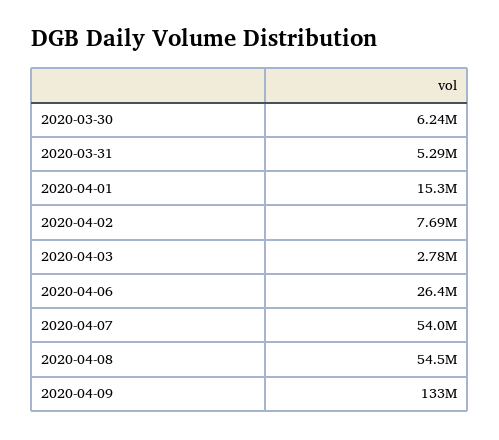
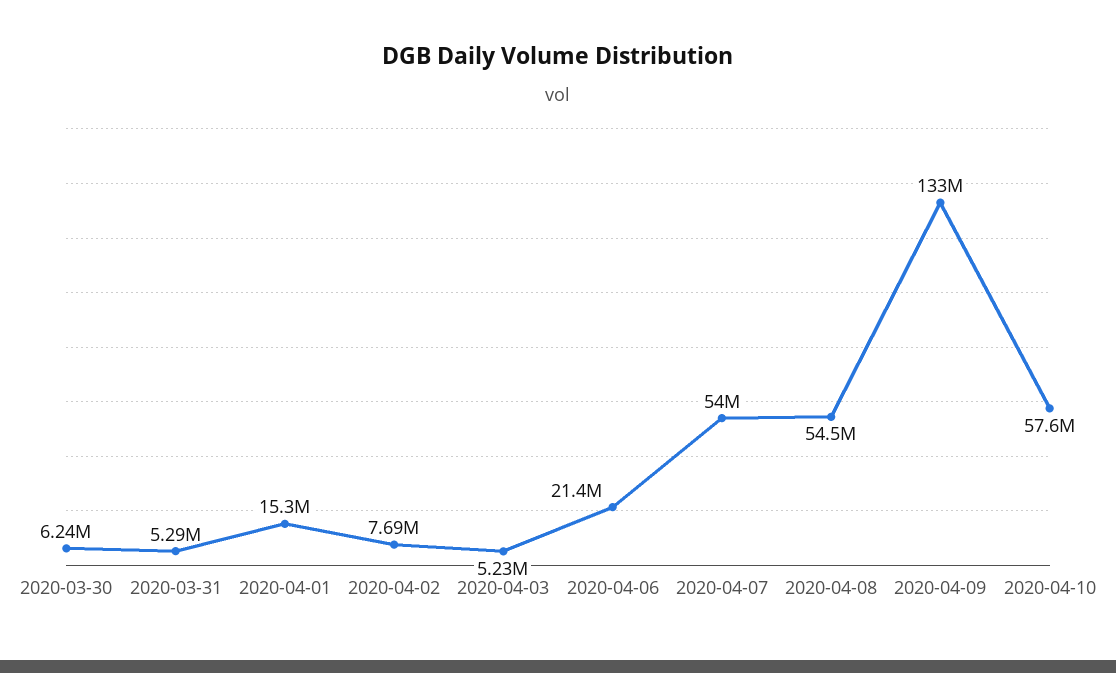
2020-04-03: 2780000 -> 5230000
2020-04-06: 26400000 -> 21400000
2020-04-10: none -> 57600000

